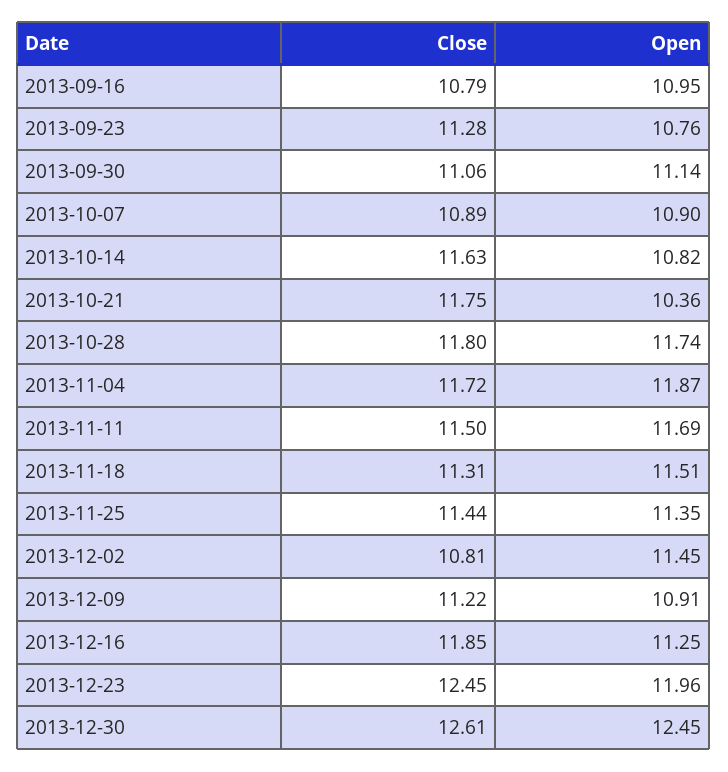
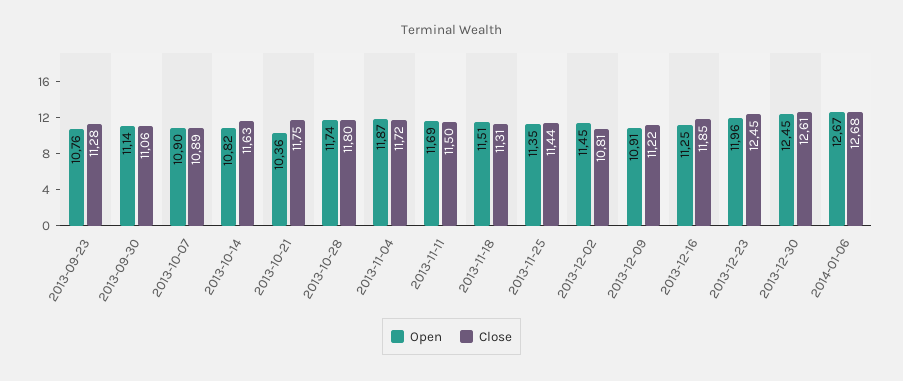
Close, 2013-09-16: 10.79 -> none
Open, 2013-09-16: 10.95 -> none
Open, 2014-01-06: none -> 12.67
Close, 2014-01-06: none -> 12.68

